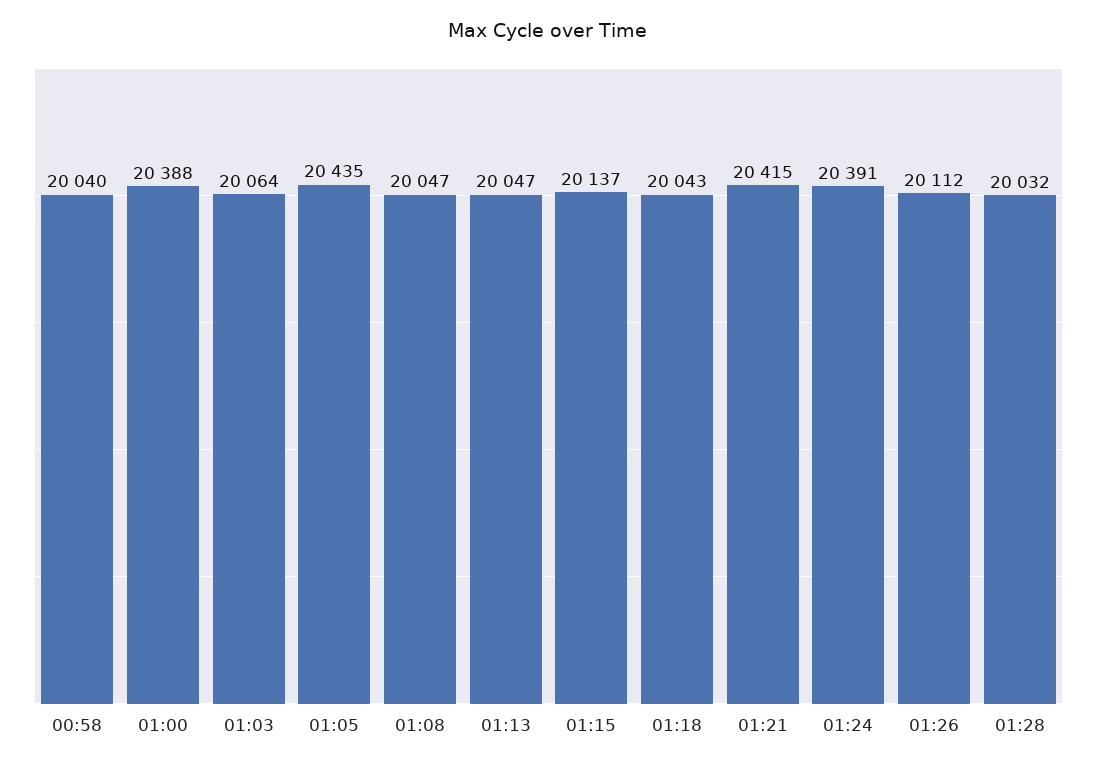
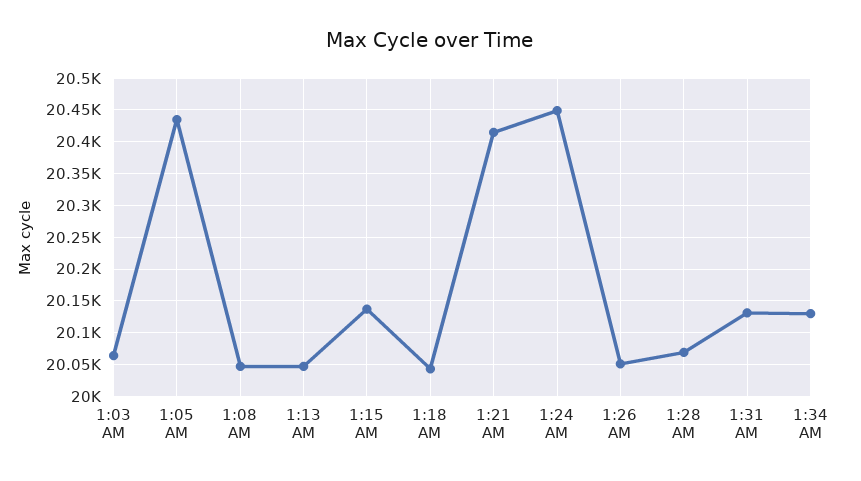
00:58: 20040 -> none
01:00: 20388 -> none
01:24: 20391 -> 20450
01:26: 20112 -> 20050
01:28: 20032 -> 20070
1:31 AM: none -> 20130
1:34 AM: none -> 20130

